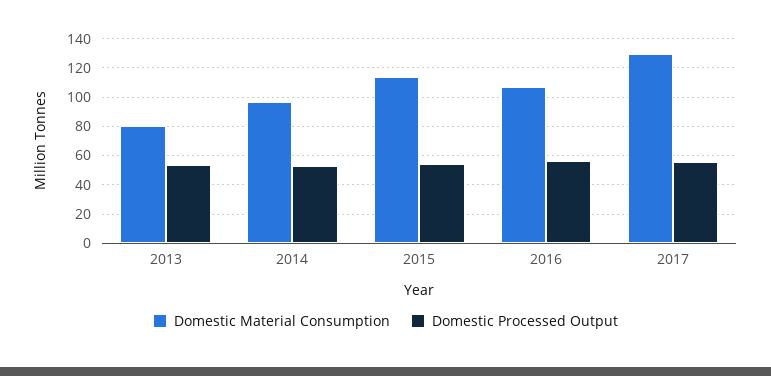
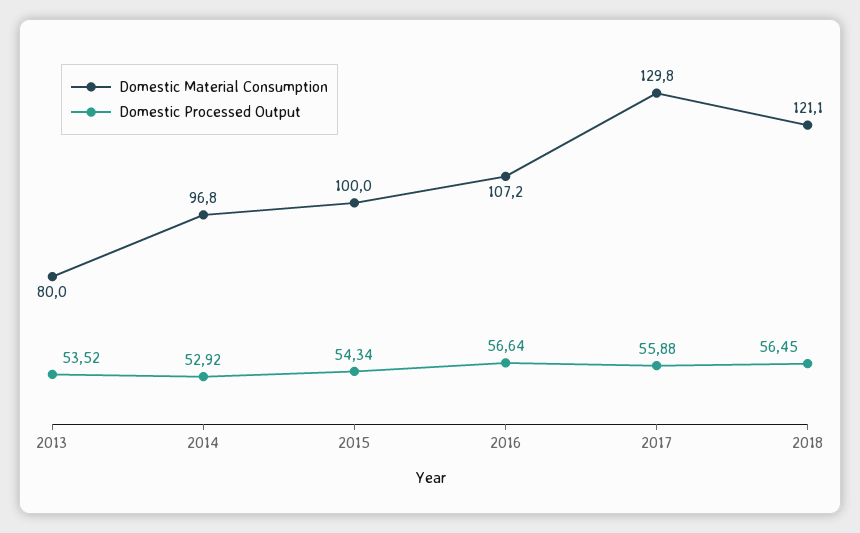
Domestic Material Consumption, 2015: 115 -> 100
Domestic Material Consumption, 2018: none -> 121.1
Domestic Processed Output, 2018: none -> 56.45

